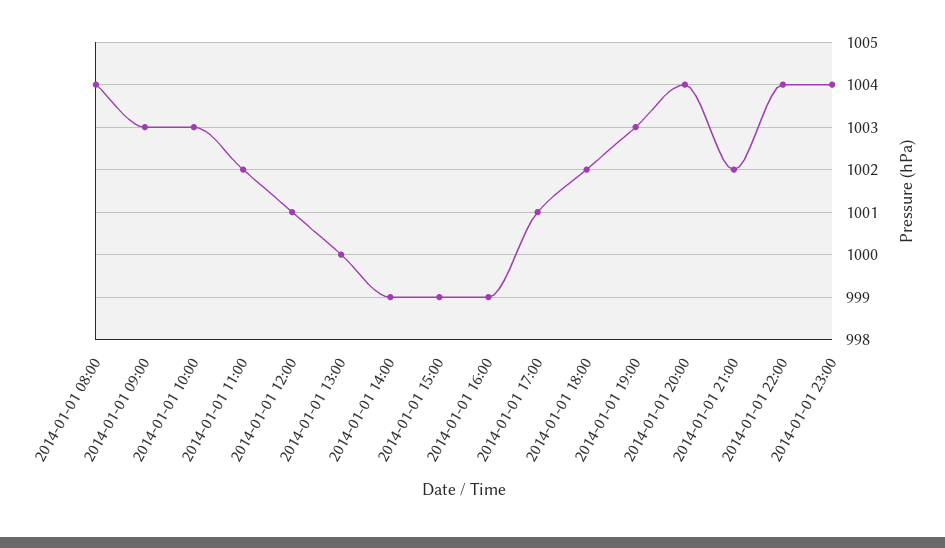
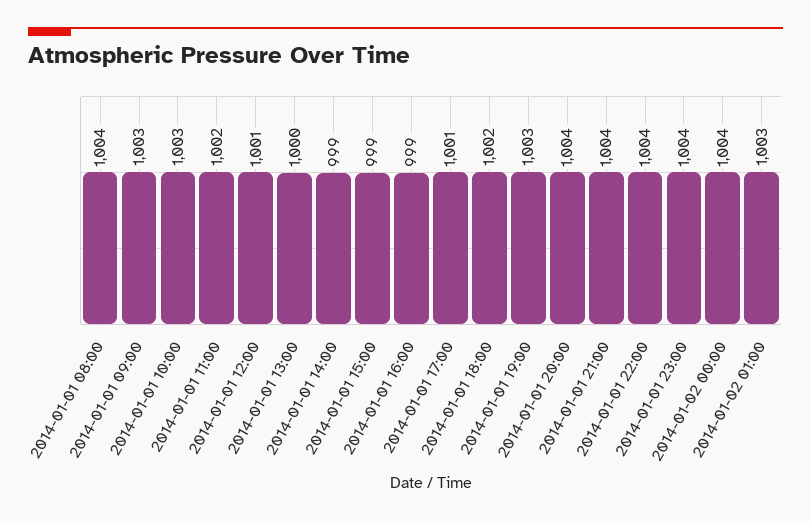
2014-01-01 21:00: 1002 -> 1004
2014-01-02 00:00: none -> 1004
2014-01-02 01:00: none -> 1003

